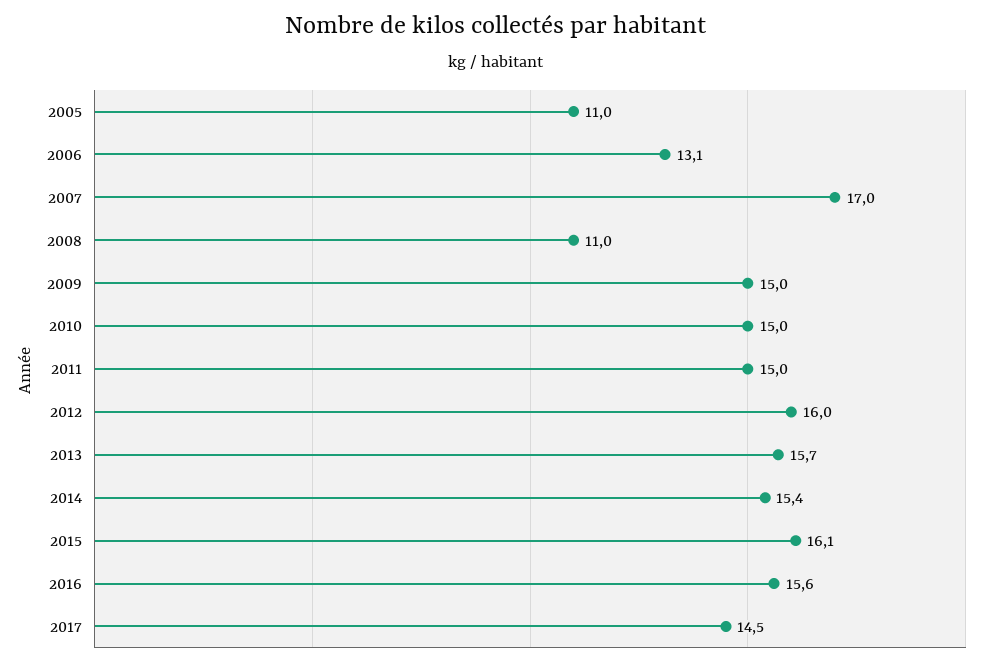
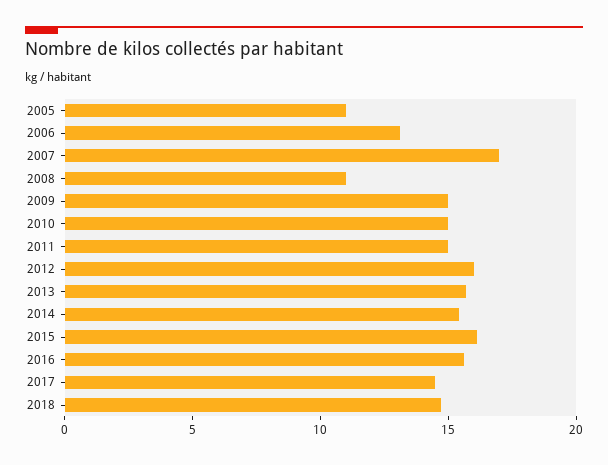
2018: none -> 15

